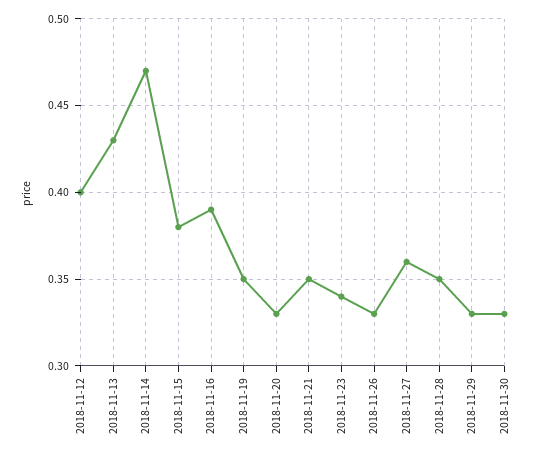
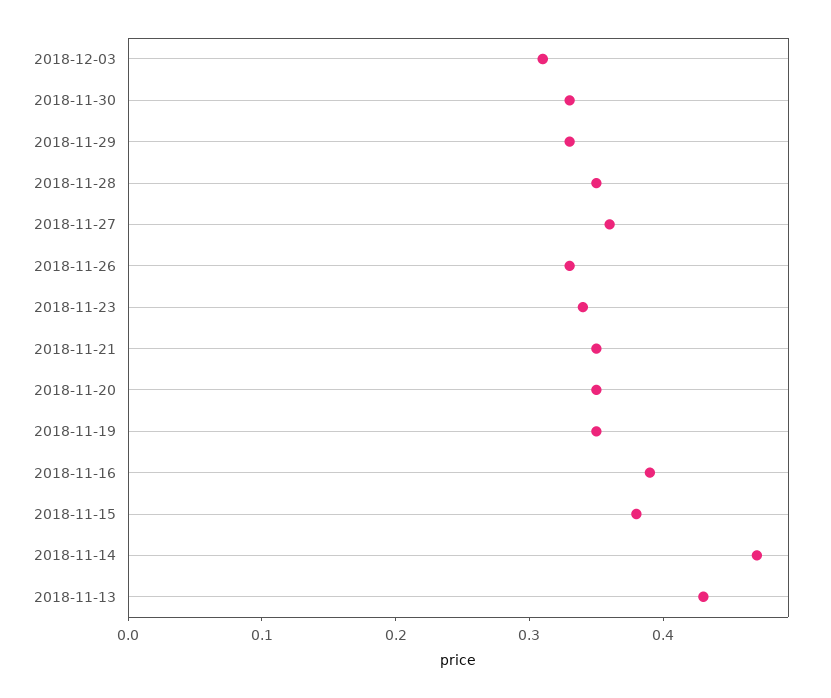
2018-11-12: 0.4 -> none
2018-11-20: 0.33 -> 0.35
2018-12-03: none -> 0.31

